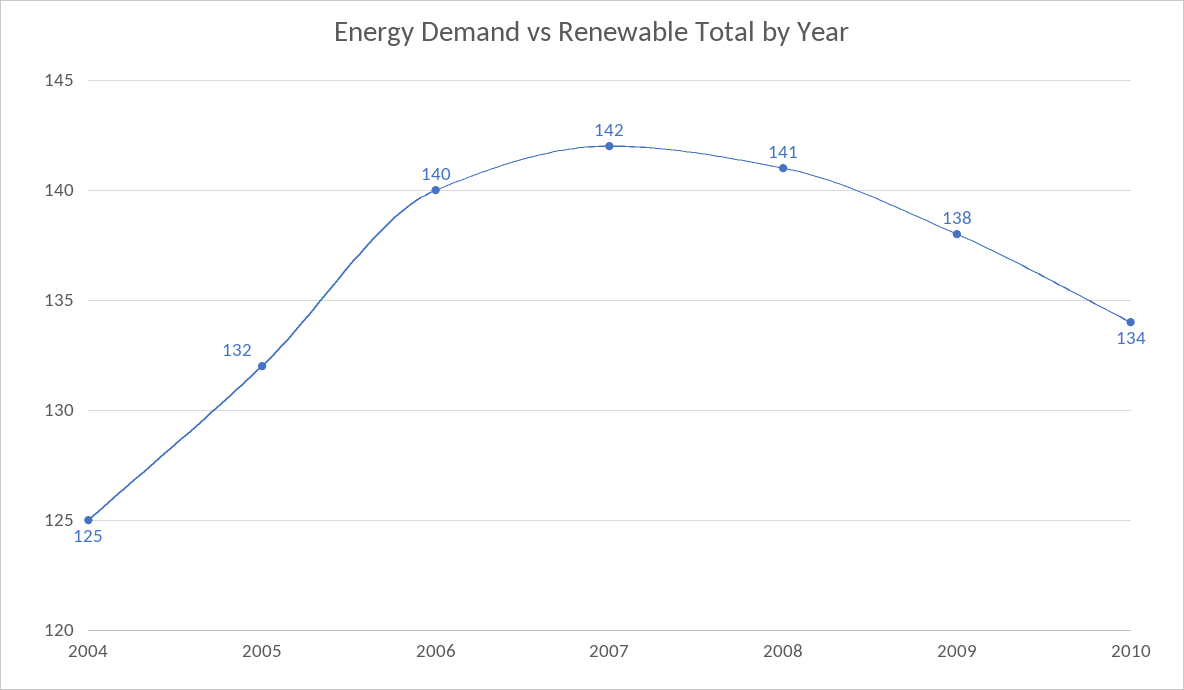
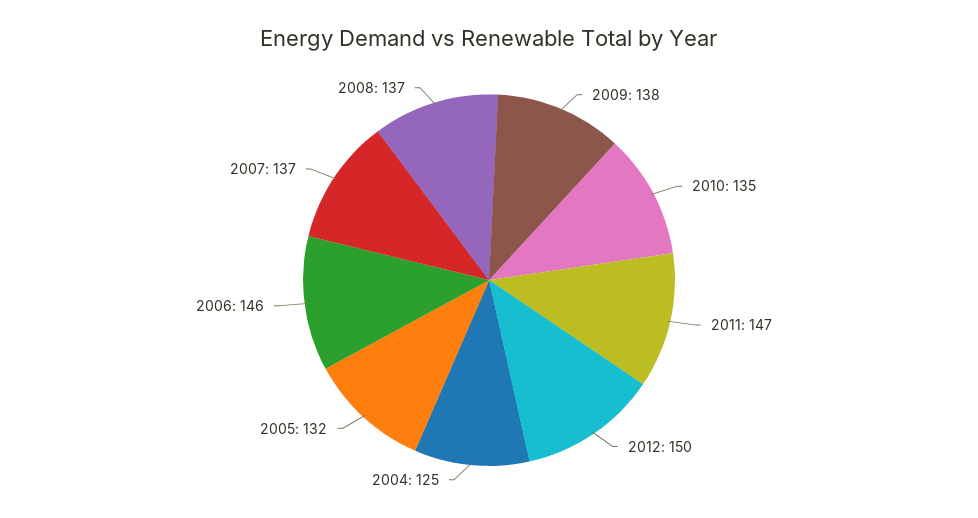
2006: 140 -> 146
2007: 142 -> 137
2008: 141 -> 137
2010: 134 -> 135
2011: none -> 147
2012: none -> 150

